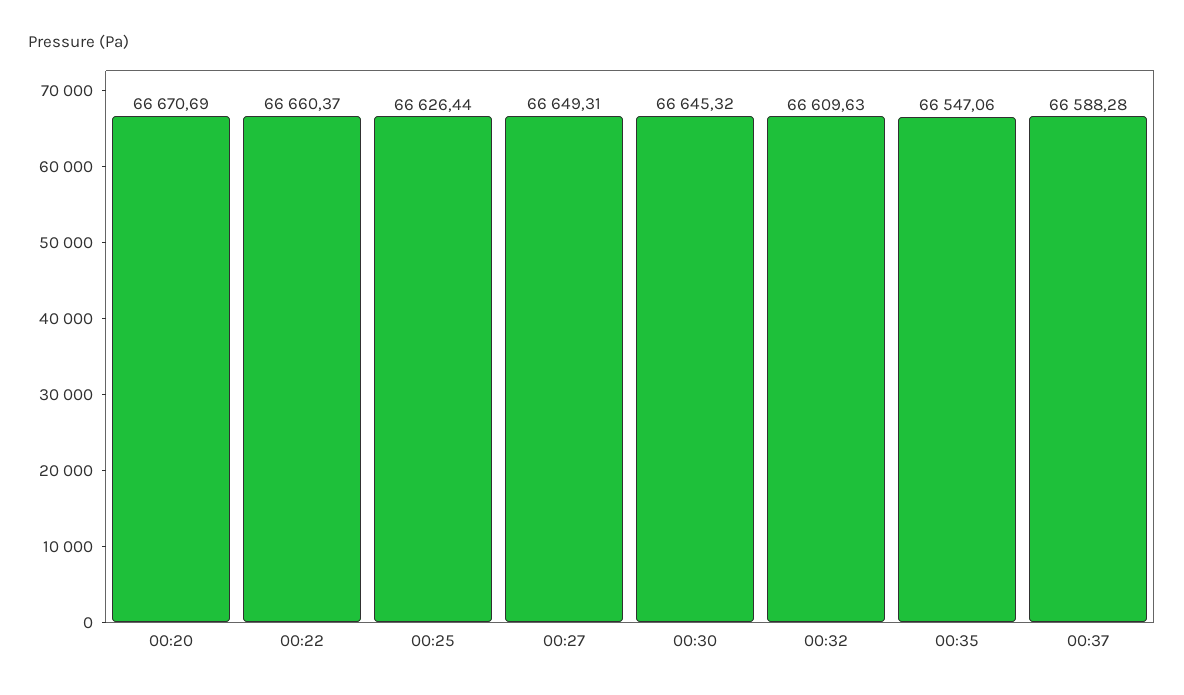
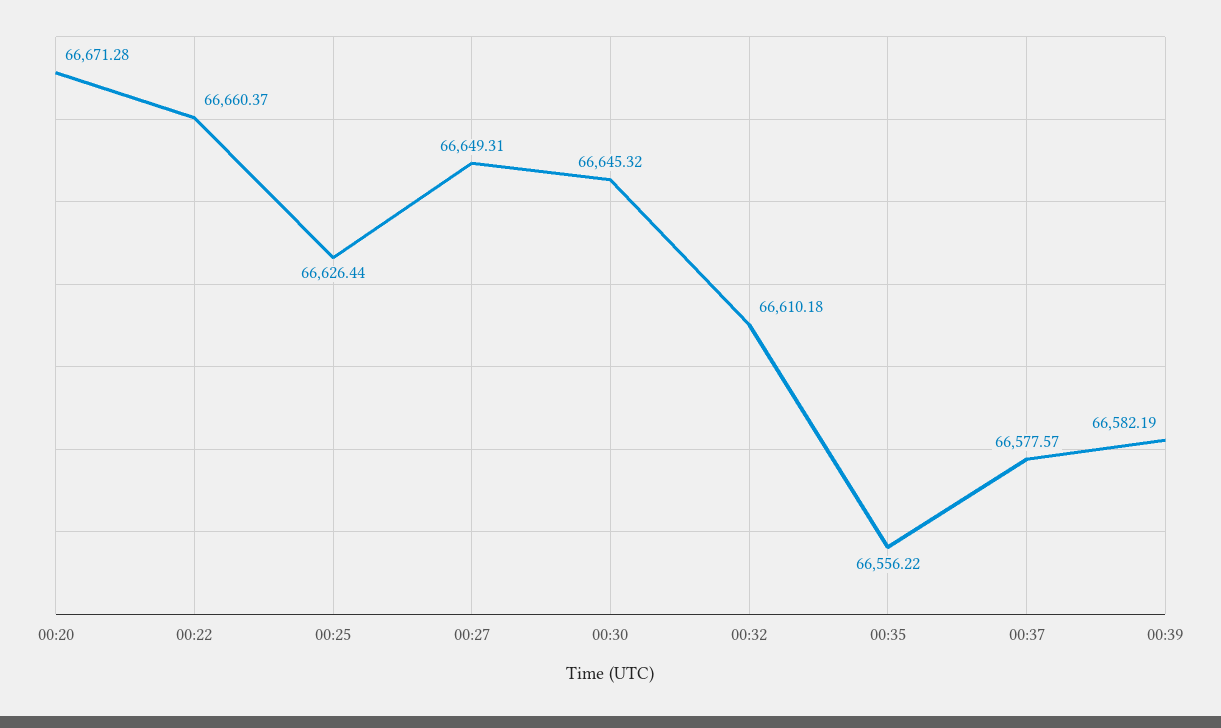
00:20: 66670.69 -> 66671.28
00:32: 66609.63 -> 66610.18
00:35: 66547.06 -> 66556.22
00:37: 66588.28 -> 66577.57
00:39: none -> 66582.19

